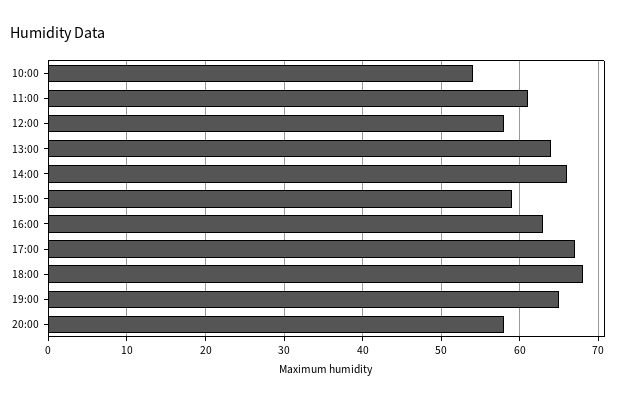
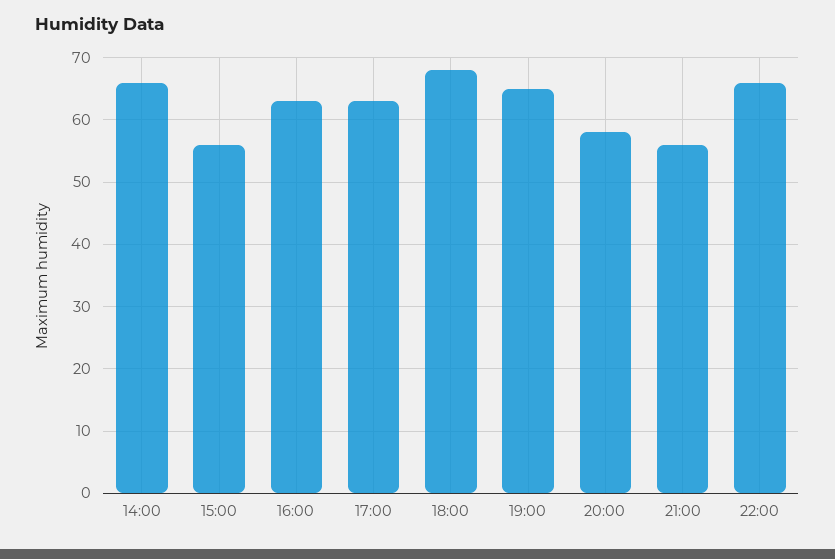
10:00: 54 -> none
11:00: 61 -> none
12:00: 58 -> none
13:00: 64 -> none
15:00: 59 -> 56
17:00: 67 -> 63
21:00: none -> 56
22:00: none -> 66

